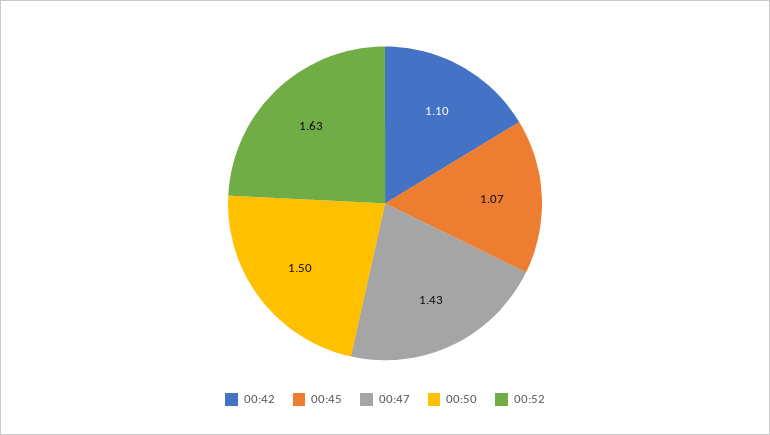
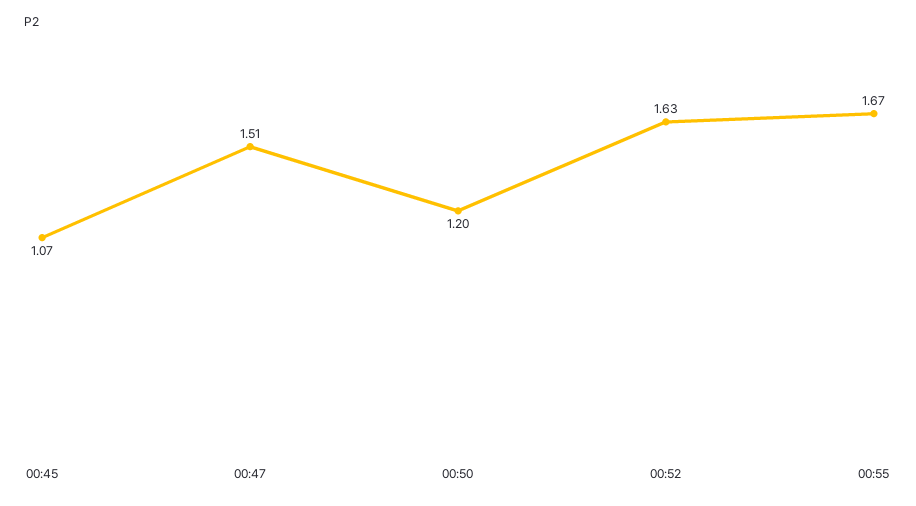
00:42: 1.1 -> none
00:47: 1.43 -> 1.51
00:50: 1.5 -> 1.2
00:55: none -> 1.67

